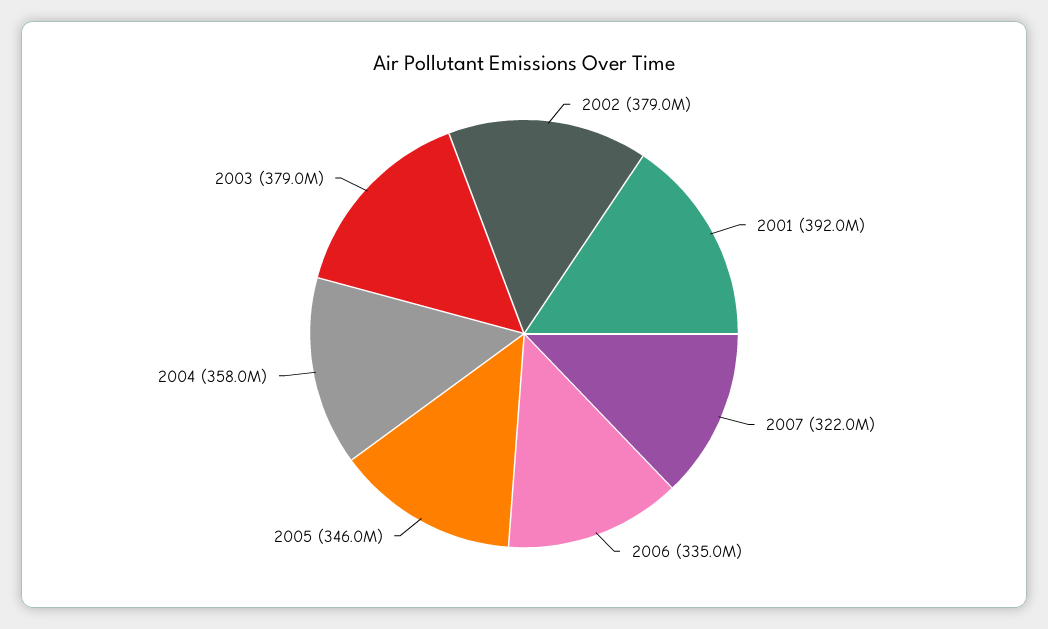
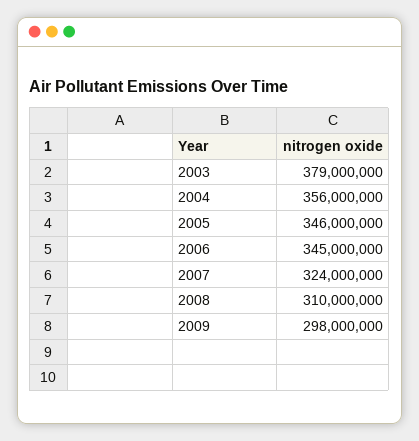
2002: 379000000 -> none
2001: 392000000 -> none
2007: 322000000 -> 324000000
2006: 335000000 -> 345000000
2004: 358000000 -> 356000000
2008: none -> 310000000
2009: none -> 298000000

